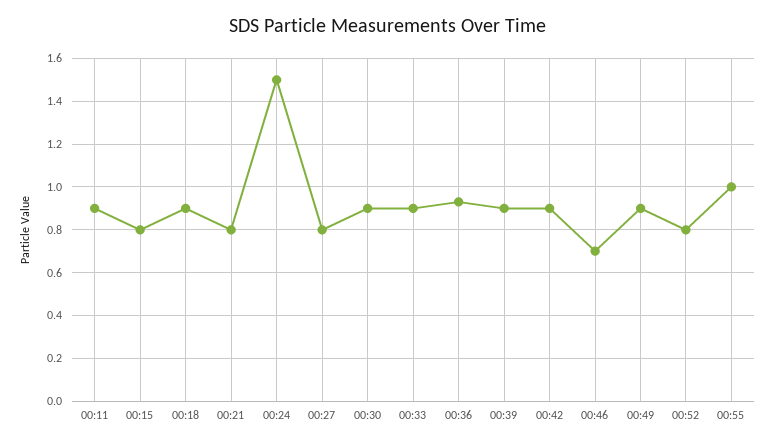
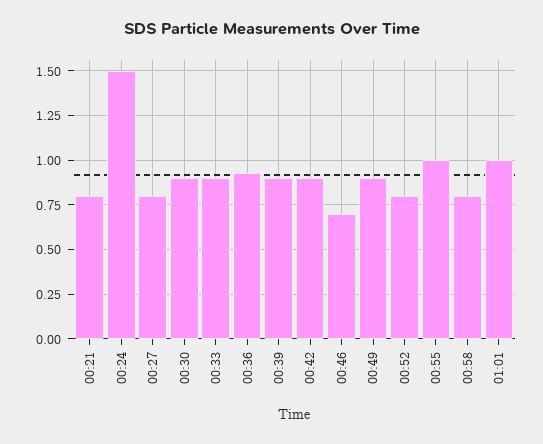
00:11: 0.9 -> none
00:15: 0.8 -> none
00:18: 0.9 -> none
00:58: none -> 0.8
01:01: none -> 1

